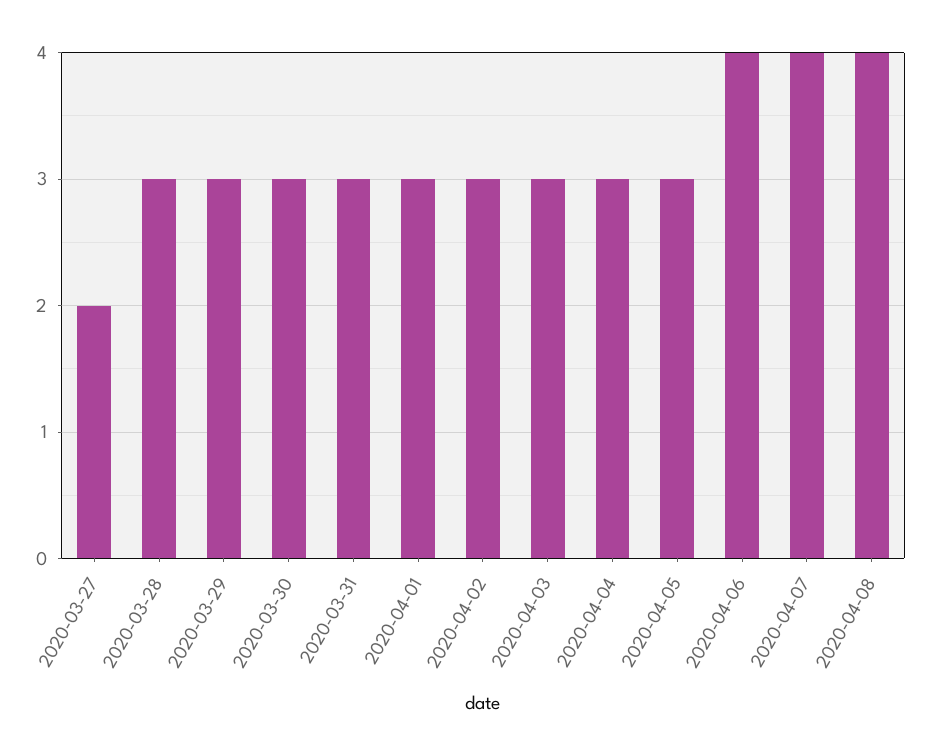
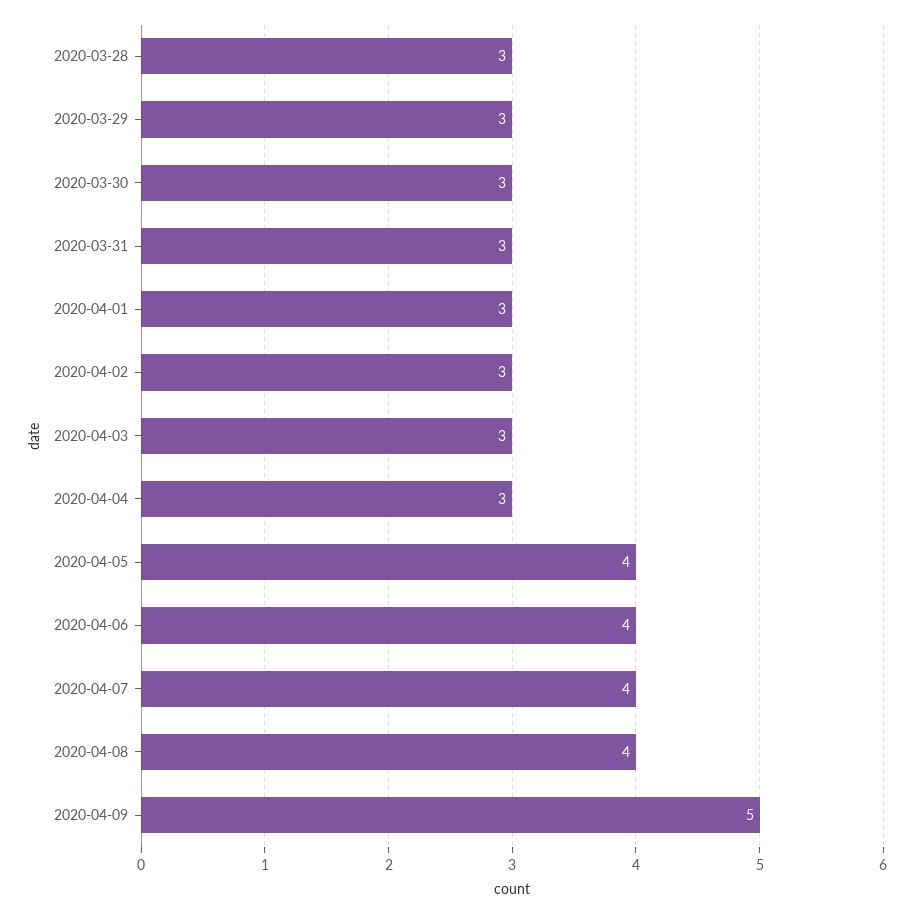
2020-03-27: 2 -> none
2020-04-05: 3 -> 4
2020-04-09: none -> 5

